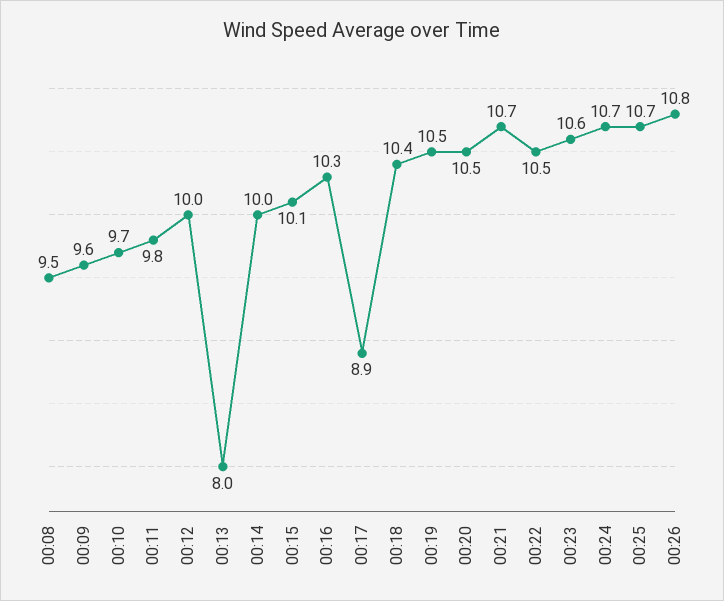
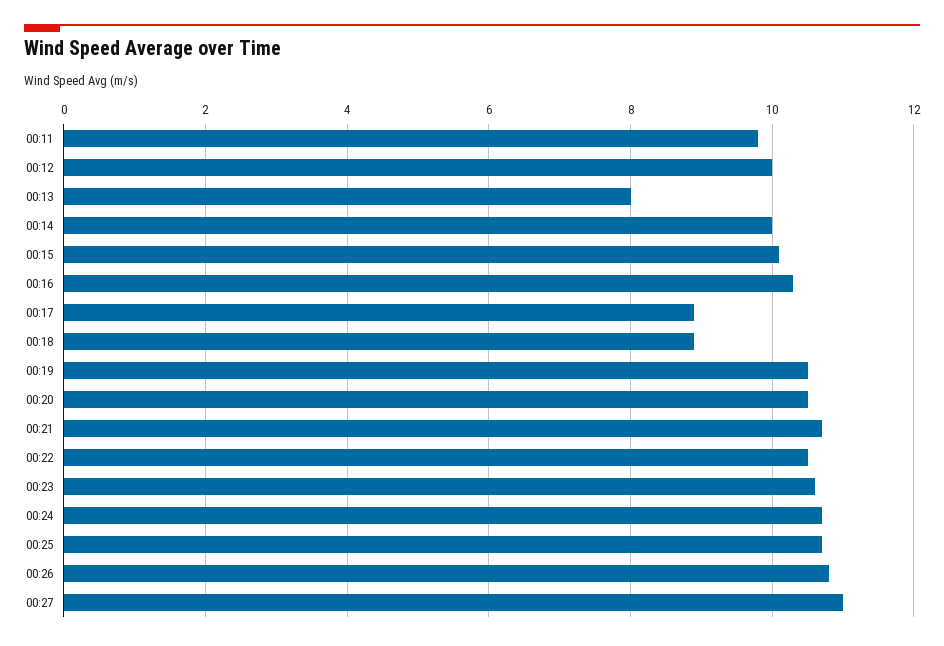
00:08: 9.5 -> none
00:09: 9.6 -> none
00:10: 9.7 -> none
00:18: 10.4 -> 9
00:27: none -> 11

